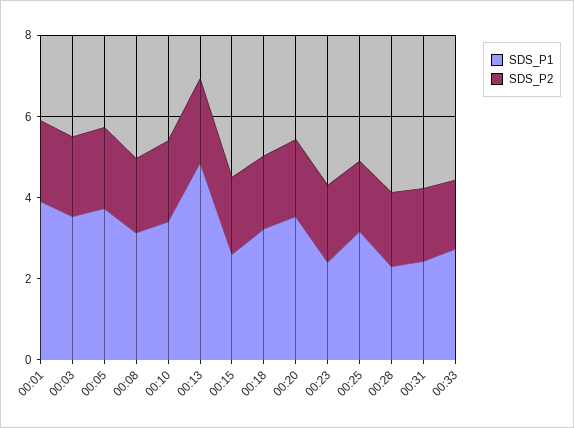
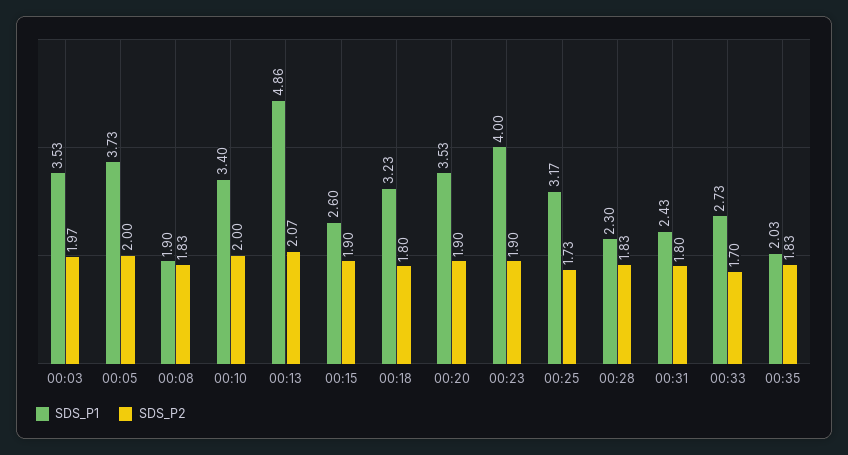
SDS_P1, 00:01: 4 -> none
SDS_P2, 00:01: 2 -> none
SDS_P1, 00:08: 3 -> 1.9
SDS_P1, 00:23: 2.5 -> 4
SDS_P1, 00:35: none -> 2.03
SDS_P2, 00:35: none -> 1.83

